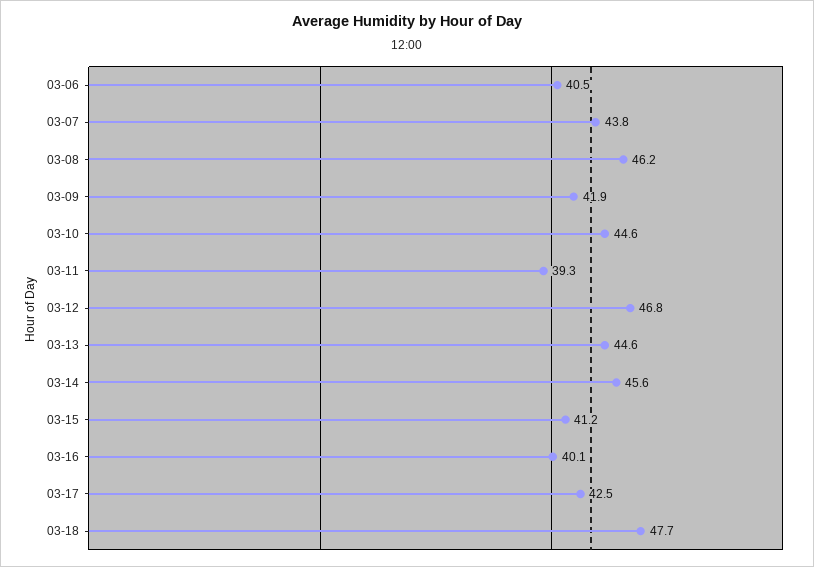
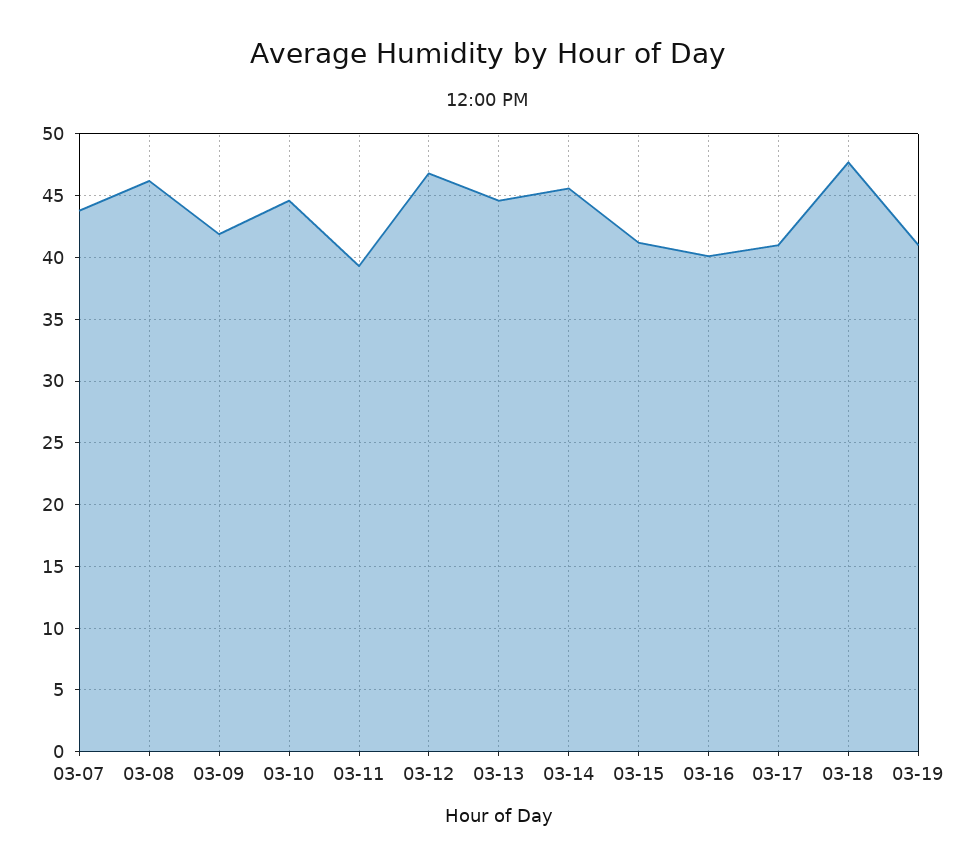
03-06: 40.5 -> none
03-17: 42.5 -> 41
03-19: none -> 41

